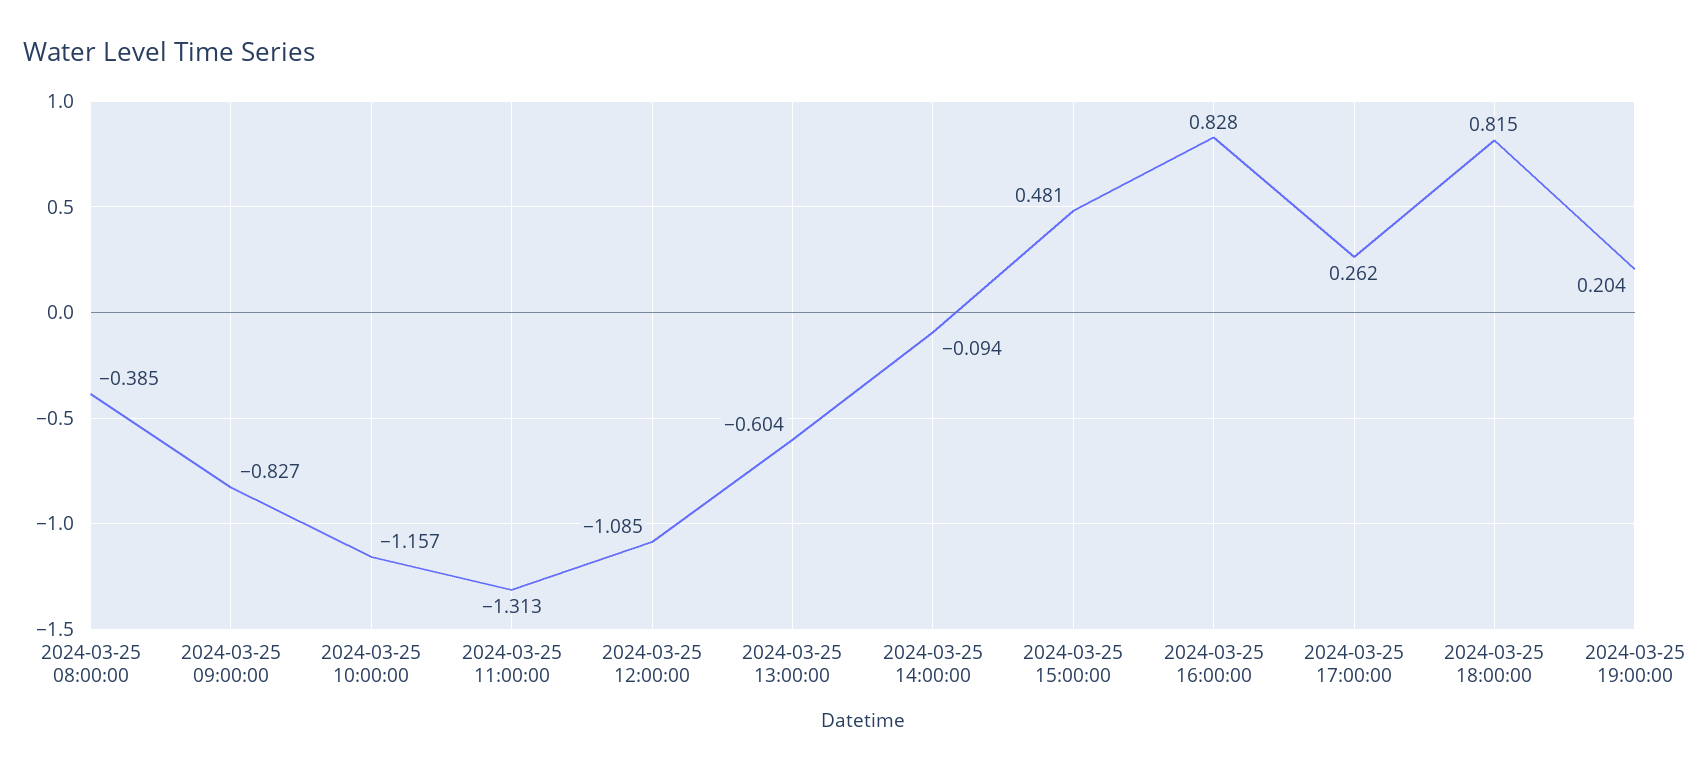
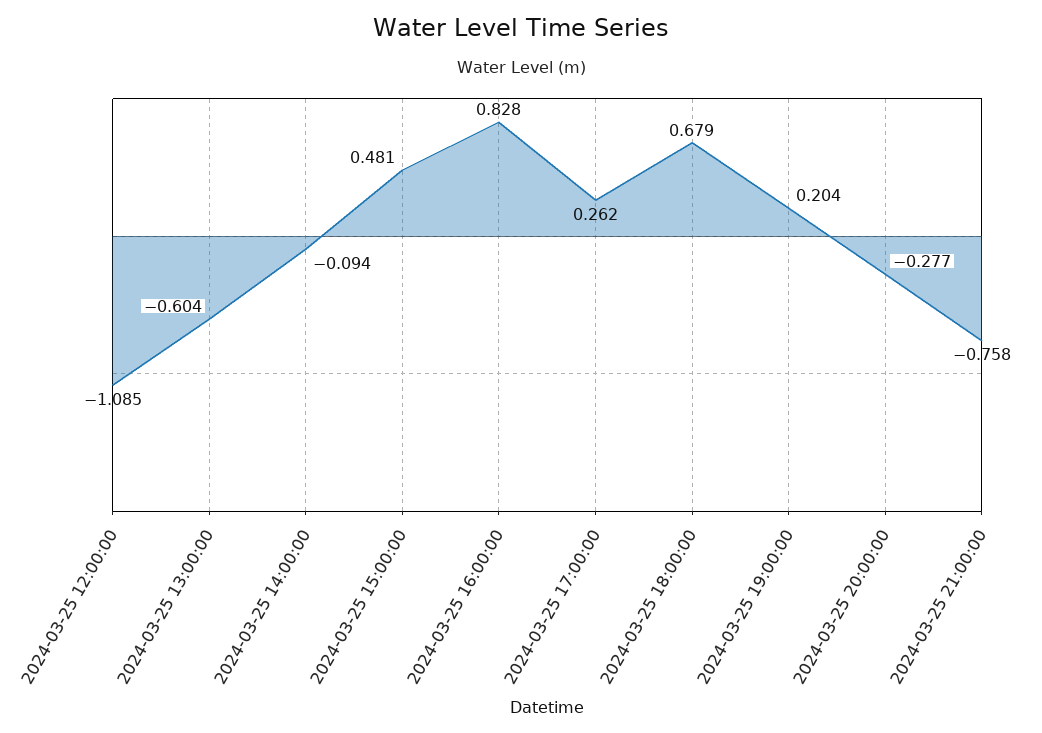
2024-03-25 08:00:00: -0.385 -> none
2024-03-25 09:00:00: -0.827 -> none
2024-03-25 10:00:00: -1.157 -> none
2024-03-25 11:00:00: -1.313 -> none
2024-03-25 18:00:00: 0.815 -> 0.679
2024-03-25 20:00:00: none -> -0.277
2024-03-25 21:00:00: none -> -0.758

